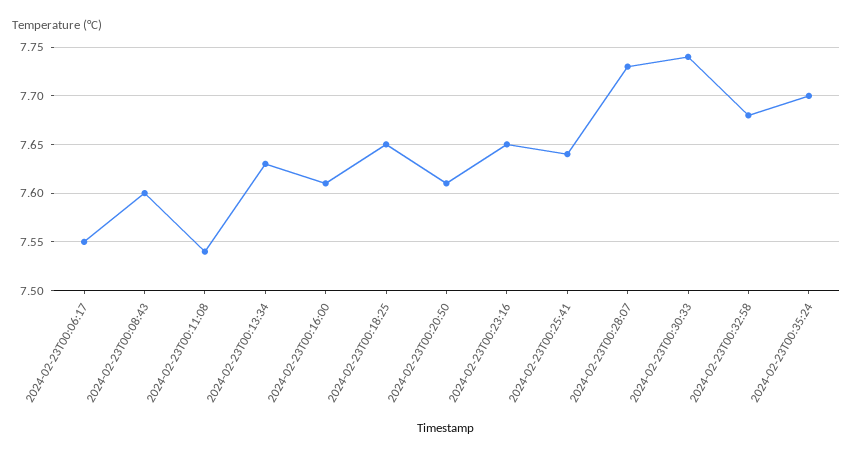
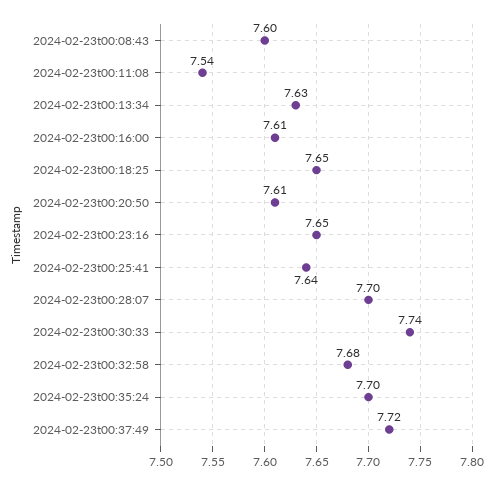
2024-02-23T00:06:17: 7.55 -> none
2024-02-23T00:28:07: 7.73 -> 7.7
2024-02-23t00:37:49: none -> 7.72

